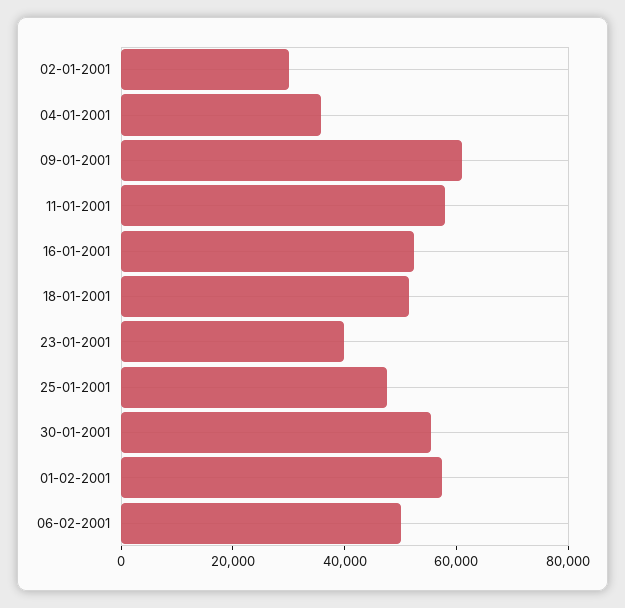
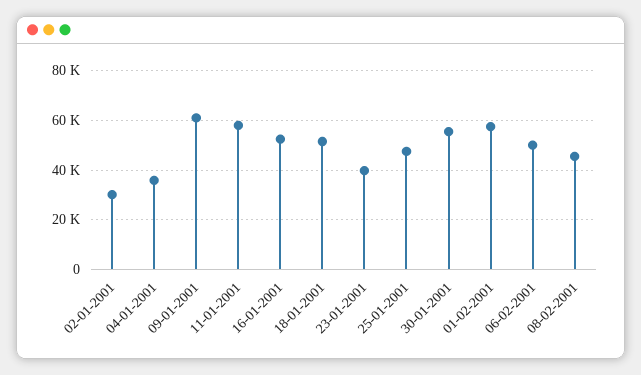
08-02-2001: none -> 45000

